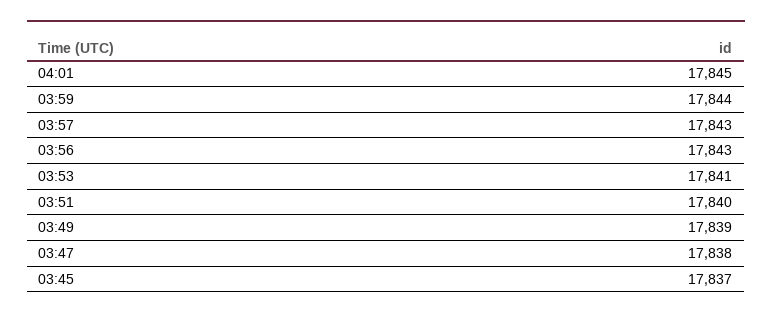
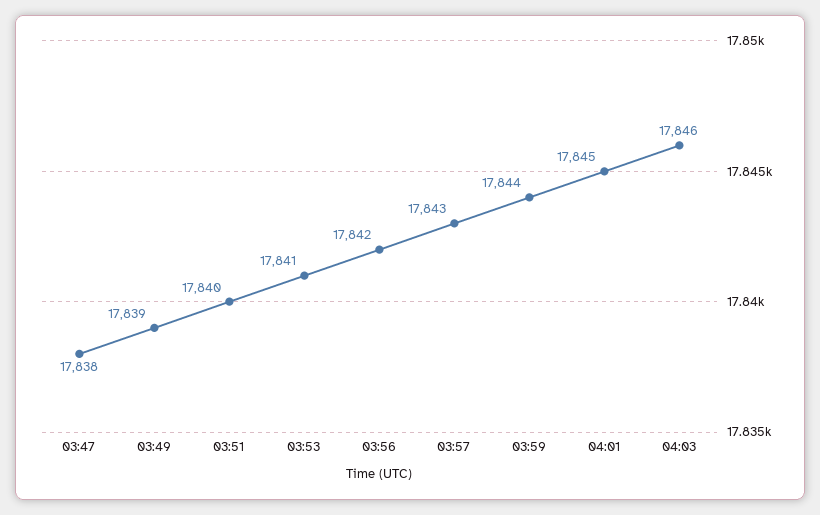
03:56: 17843 -> 17842
03:45: 17837 -> none
04:03: none -> 17846

